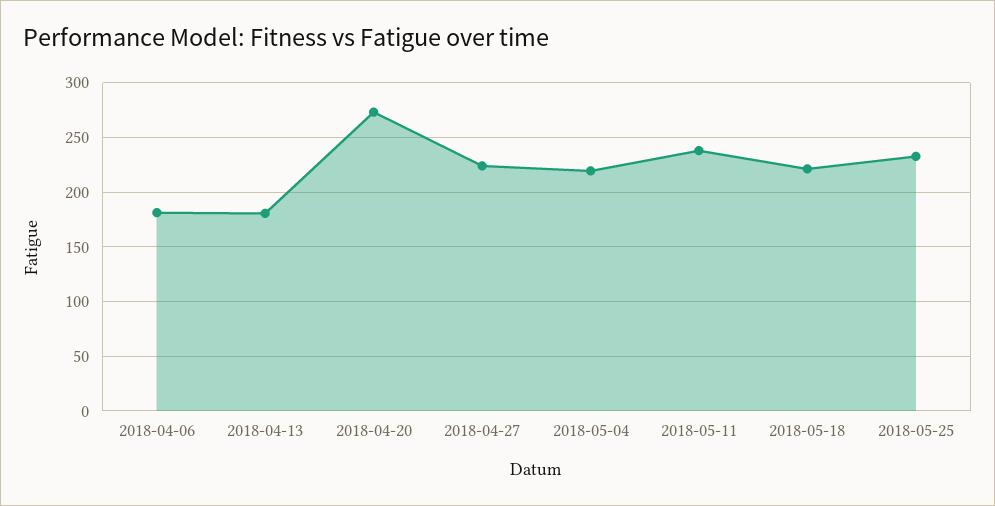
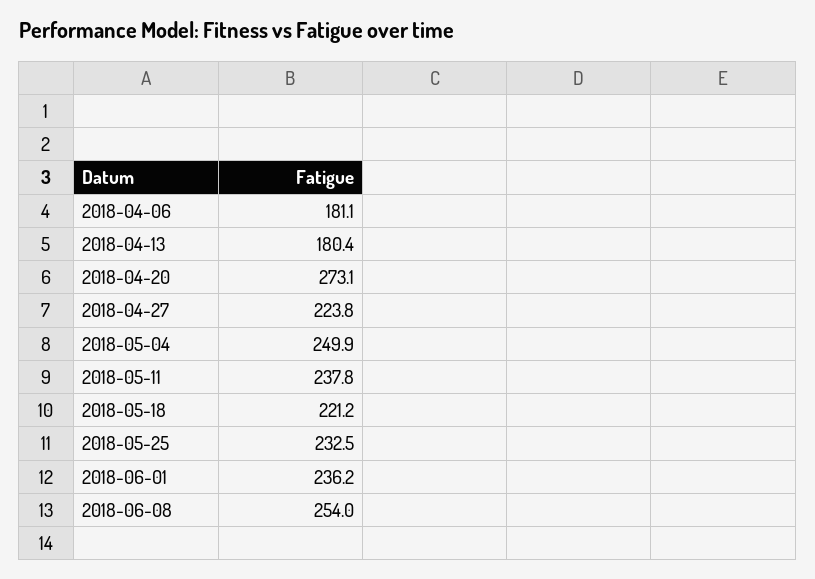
2018-05-04: 220 -> 249.9
2018-06-01: none -> 236.2
2018-06-08: none -> 254

